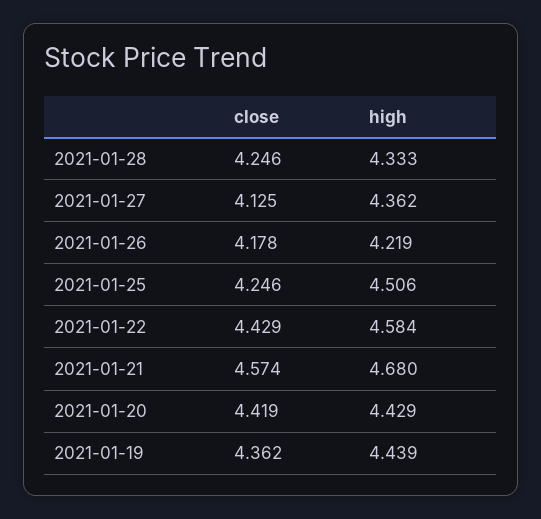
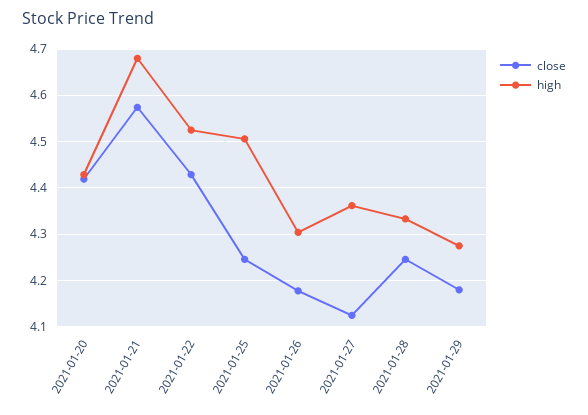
high, 2021-01-26: 4.219 -> 4.3
high, 2021-01-22: 4.584 -> 4.52
close, 2021-01-19: 4.362 -> none
high, 2021-01-19: 4.439 -> none
close, 2021-01-29: none -> 4.18
high, 2021-01-29: none -> 4.28

